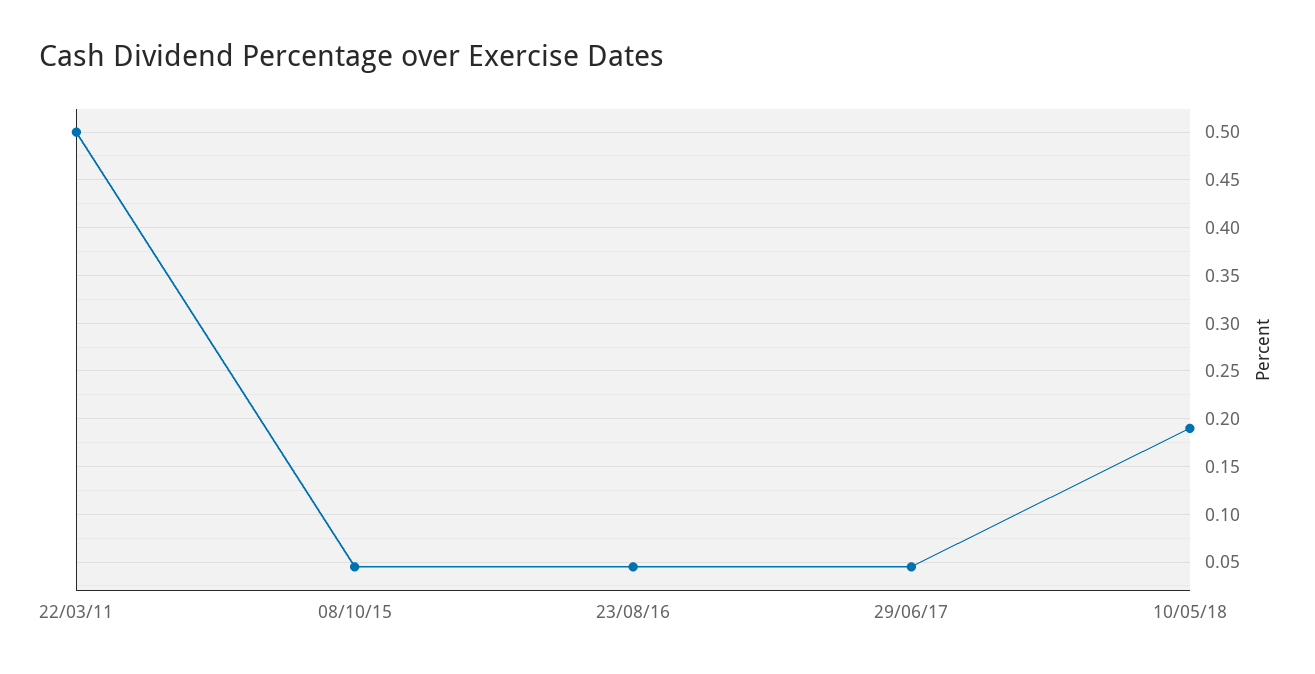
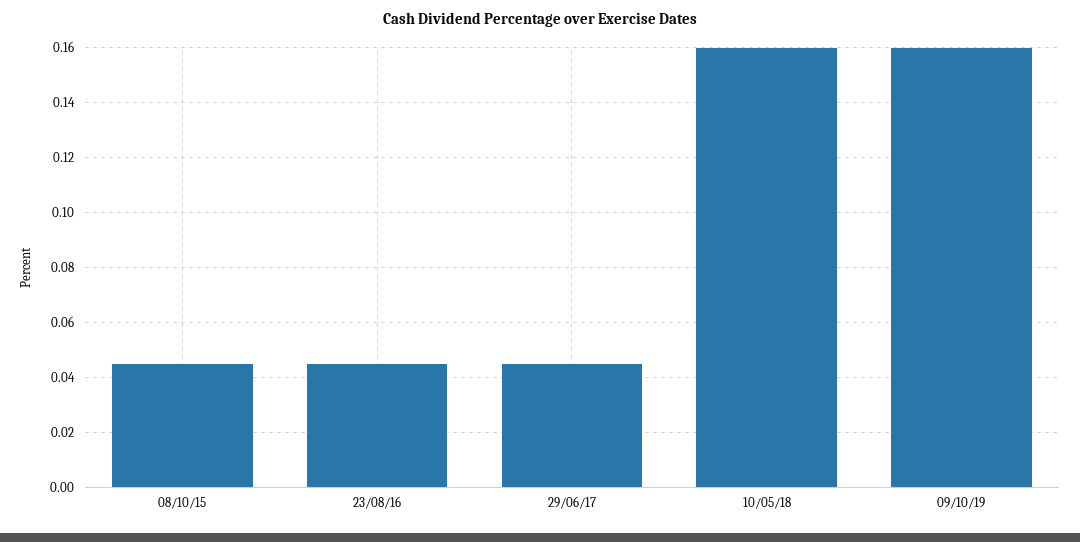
22/03/11: 0.5 -> none
10/05/18: 0.19 -> 0.16
09/10/19: none -> 0.16

